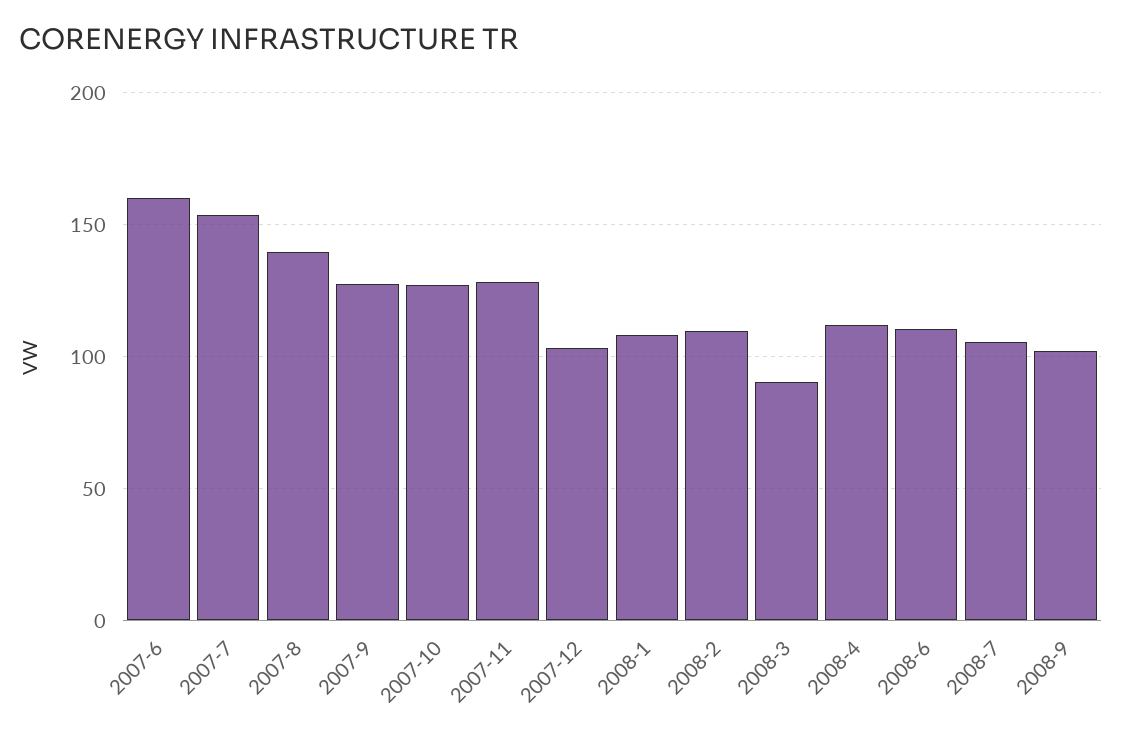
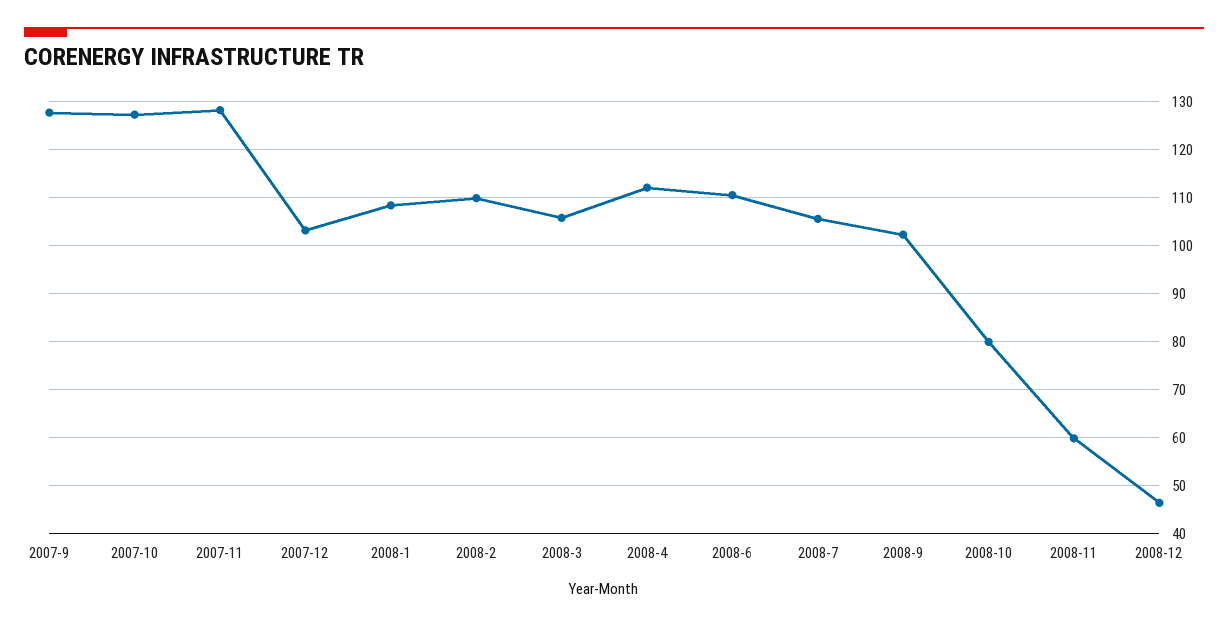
2007-6: 160 -> none
2007-7: 155 -> none
2007-8: 140 -> none
2008-3: 90 -> 106
2008-10: none -> 80
2008-11: none -> 60
2008-12: none -> 46

